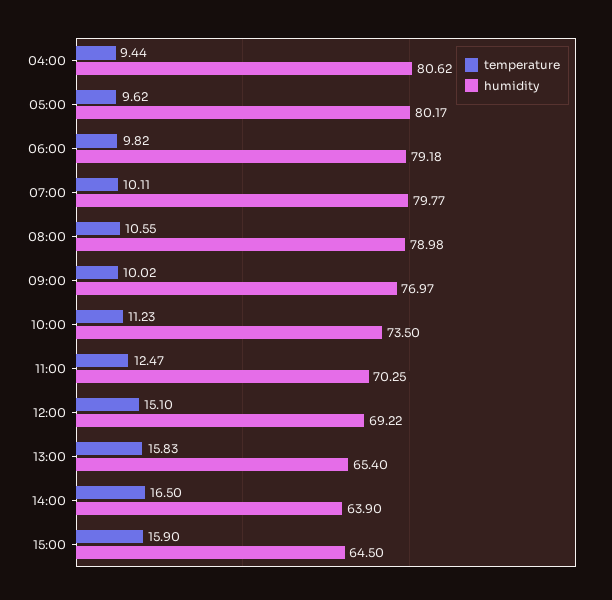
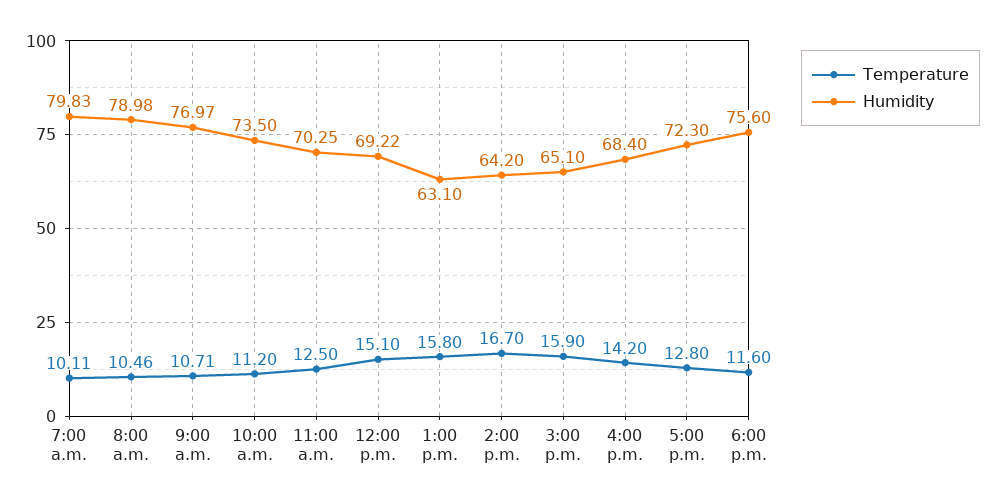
temperature, 04:00: 9.44 -> none
humidity, 04:00: 80.62 -> none
temperature, 05:00: 9.62 -> none
humidity, 05:00: 80.17 -> none
temperature, 06:00: 9.82 -> none
humidity, 06:00: 79.18 -> none
humidity, 07:00: 79.77 -> 79.83
temperature, 08:00: 10.55 -> 10.46
temperature, 09:00: 10.02 -> 10.71
temperature, 10:00: 11.23 -> 11.2
temperature, 11:00: 12.47 -> 12.5
temperature, 13:00: 15.83 -> 15.8
humidity, 13:00: 65.4 -> 63.1
temperature, 14:00: 16.5 -> 16.7
humidity, 14:00: 63.9 -> 64.2
humidity, 15:00: 64.5 -> 65.1
temperature, 4:00 p.m.: none -> 14.2
humidity, 4:00 p.m.: none -> 68.4
temperature, 5:00 p.m.: none -> 12.8
humidity, 5:00 p.m.: none -> 72.3
temperature, 6:00 p.m.: none -> 11.6
humidity, 6:00 p.m.: none -> 75.6

